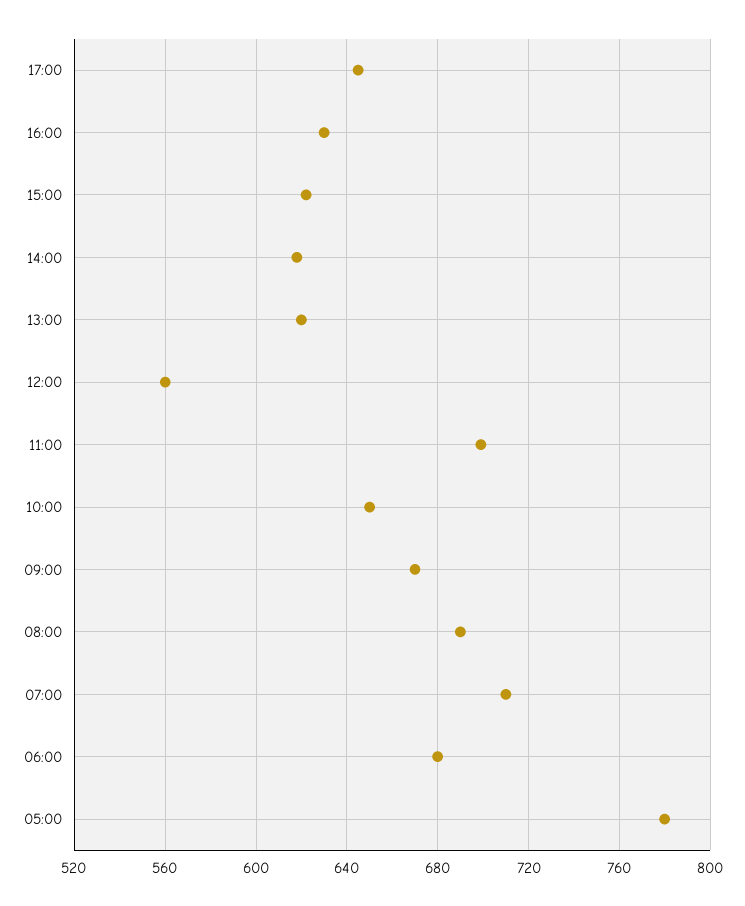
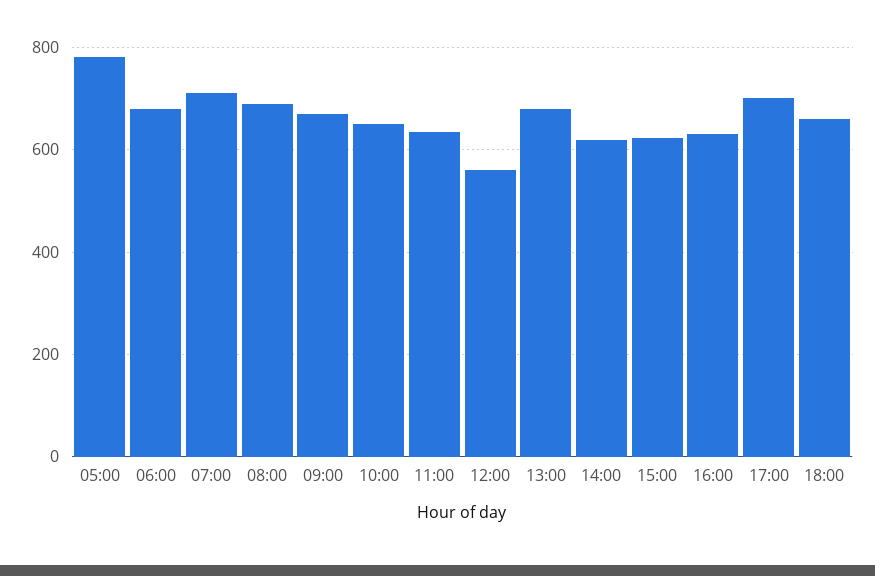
17:00: 645 -> 700
13:00: 620 -> 680
11:00: 700 -> 640
18:00: none -> 660

